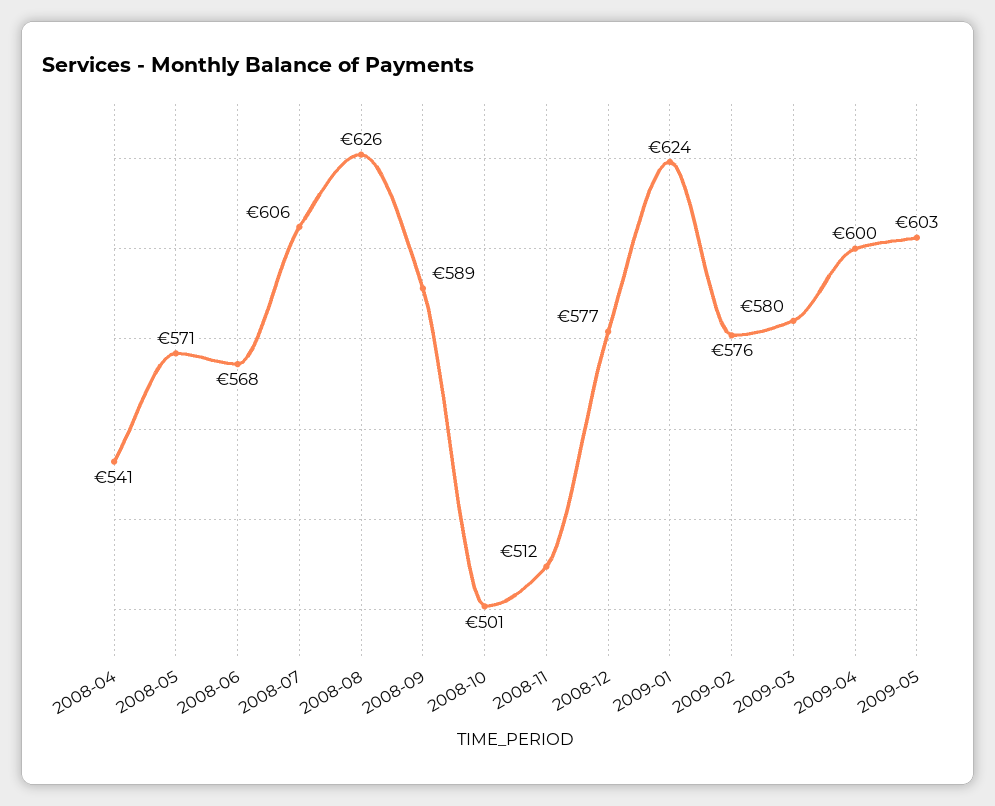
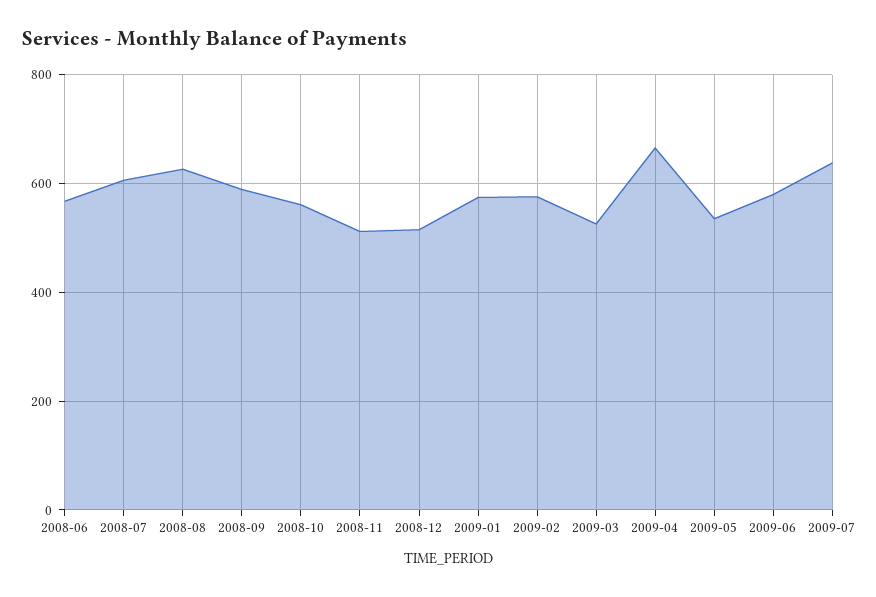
2008-04: 541 -> none
2008-05: 571 -> none
2008-10: 501 -> 560
2008-12: 577 -> 520
2009-01: 624 -> 580
2009-03: 580 -> 520
2009-04: 600 -> 660
2009-05: 603 -> 540
2009-06: none -> 580
2009-07: none -> 640

